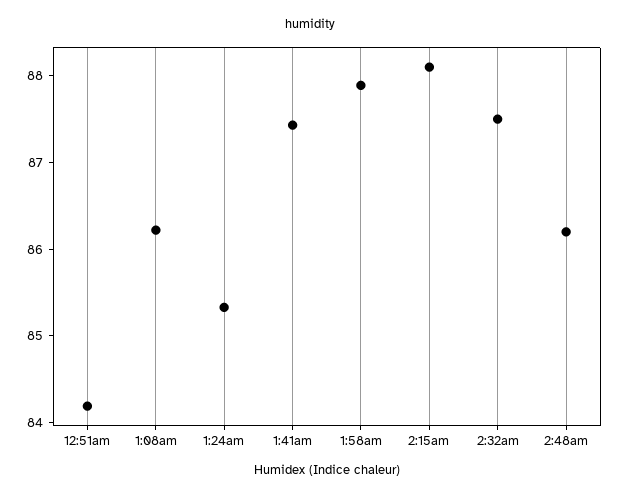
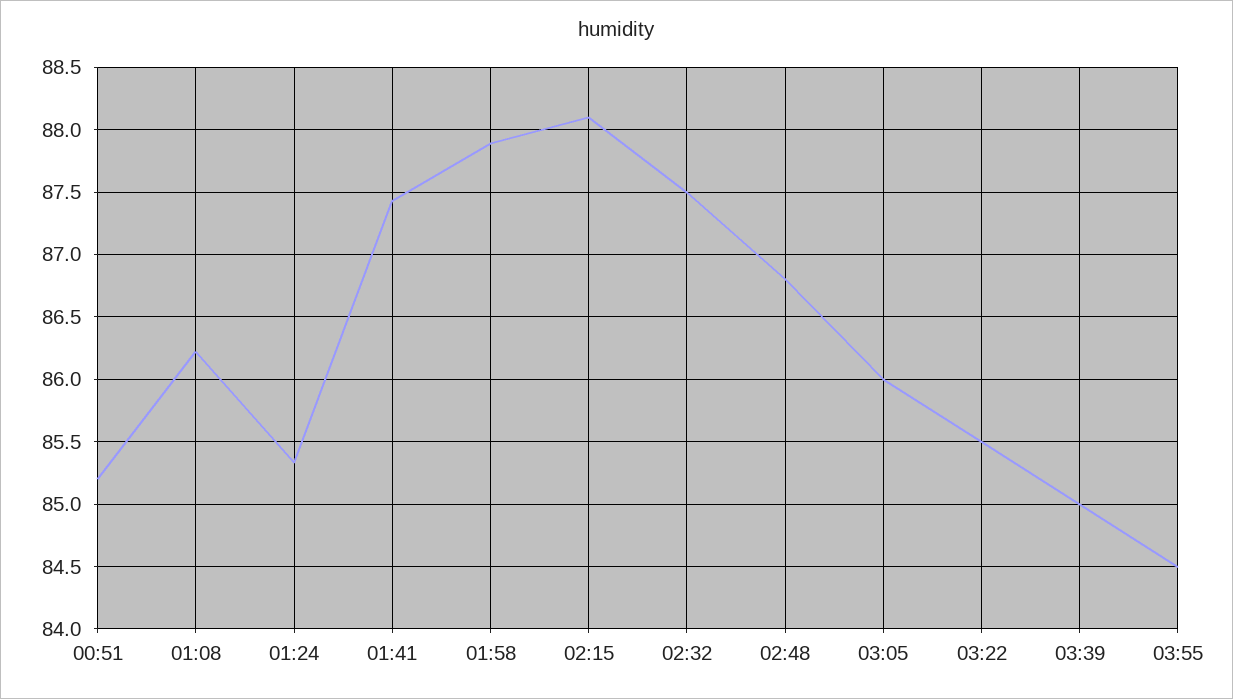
12:51am: 84.2 -> 85.2
2:48am: 86.2 -> 86.8
03:05: none -> 86
03:22: none -> 85.5
03:39: none -> 85
03:55: none -> 84.5

